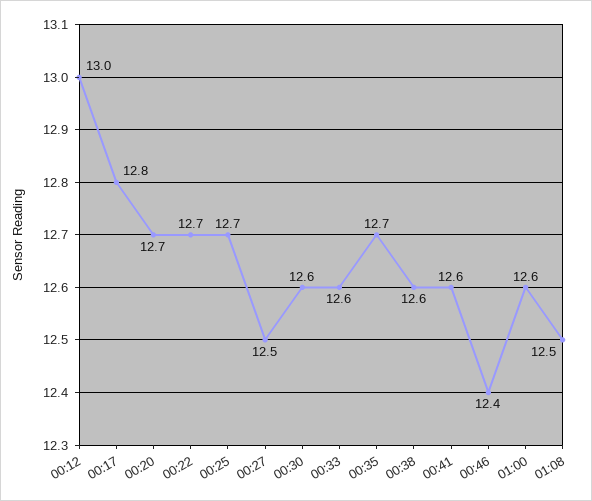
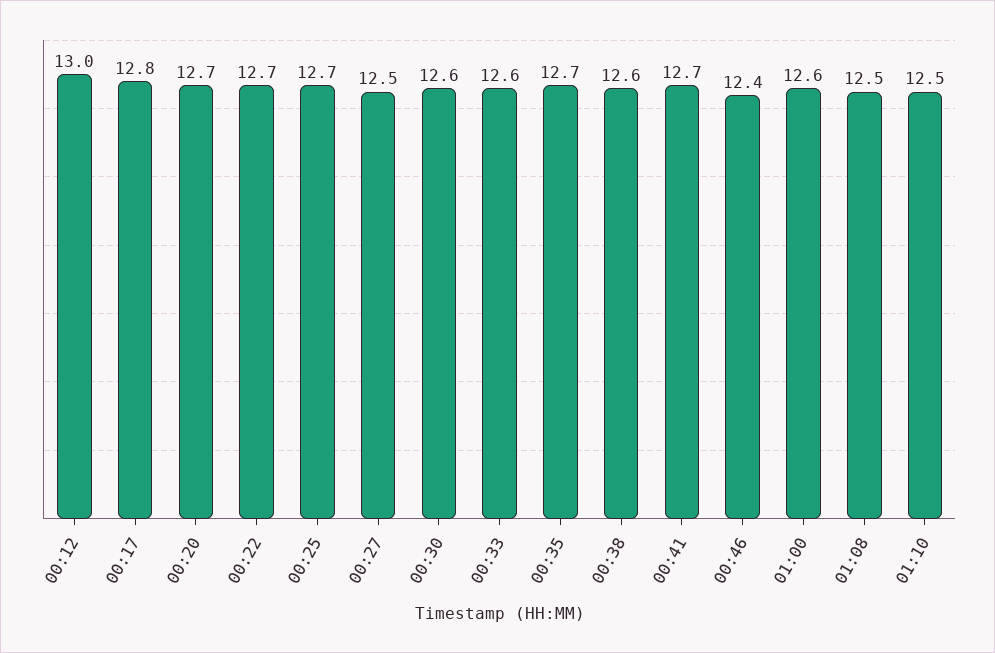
00:41: 12.6 -> 12.7
01:10: none -> 12.5

